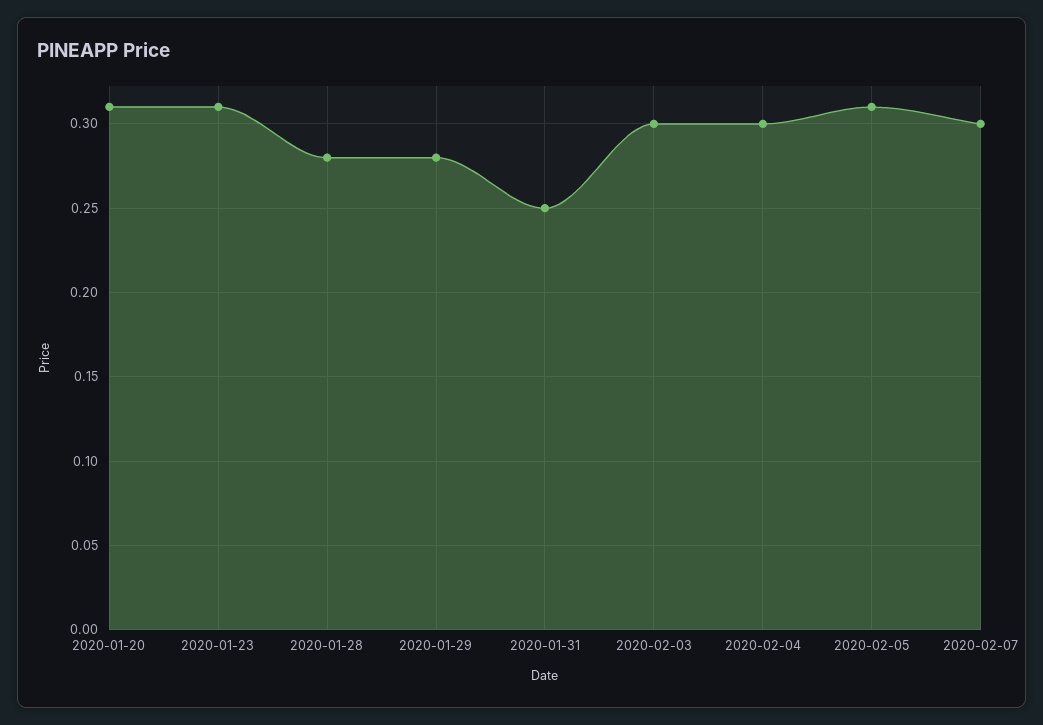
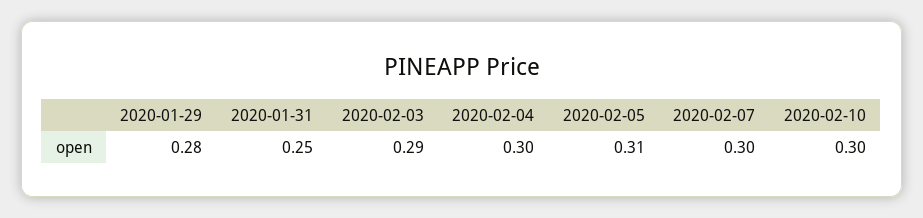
2020-01-20: 0.31 -> none
2020-01-23: 0.31 -> none
2020-01-28: 0.28 -> none
2020-02-03: 0.3 -> 0.29
2020-02-10: none -> 0.3

